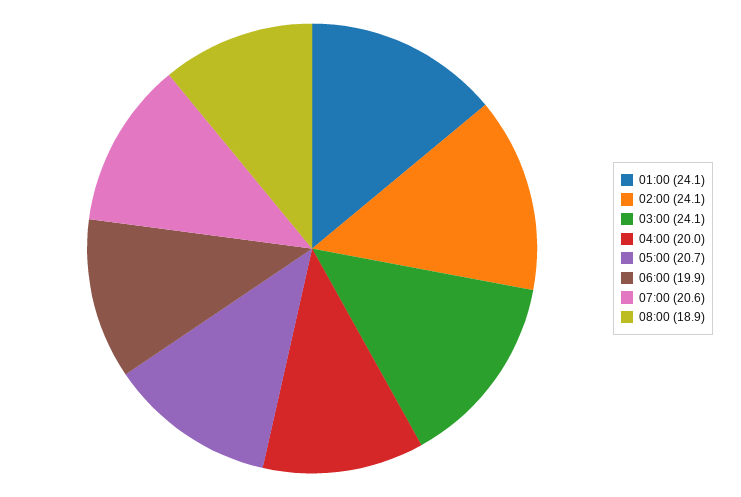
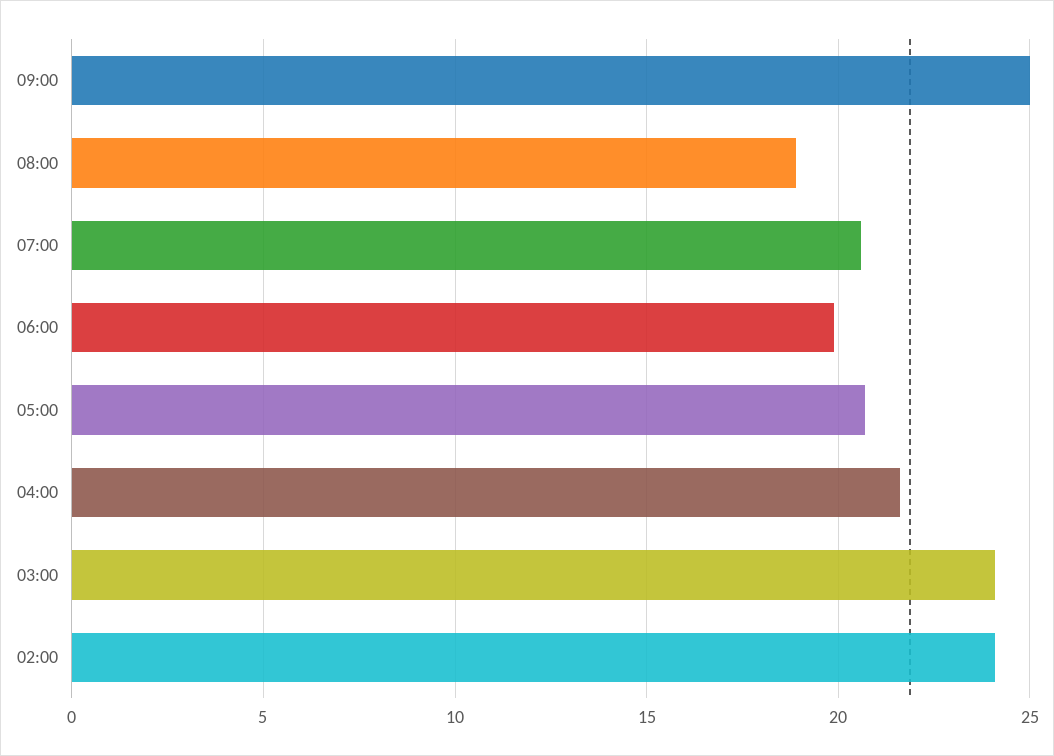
01:00: 24.1 -> none
04:00: 20 -> 21.5
09:00: none -> 25

